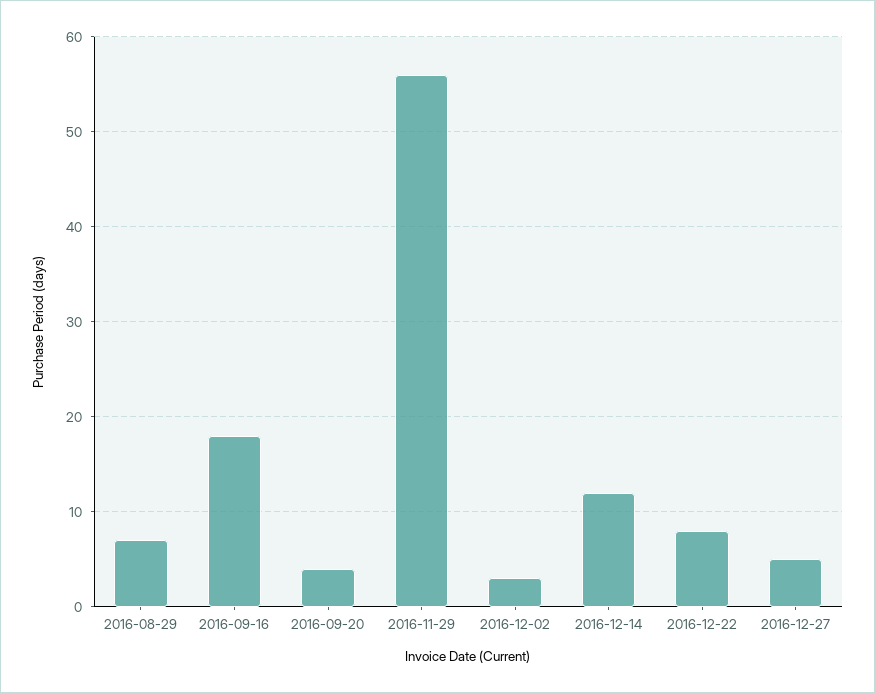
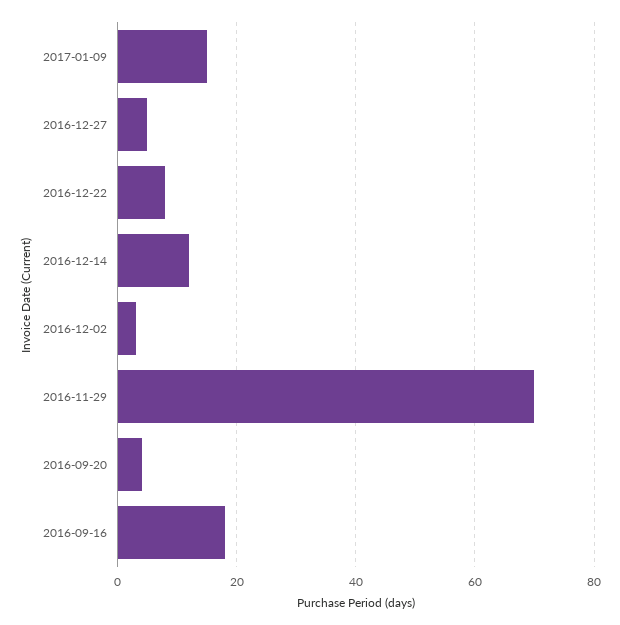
2016-08-29: 7 -> none
2016-11-29: 56 -> 70
2017-01-09: none -> 15

